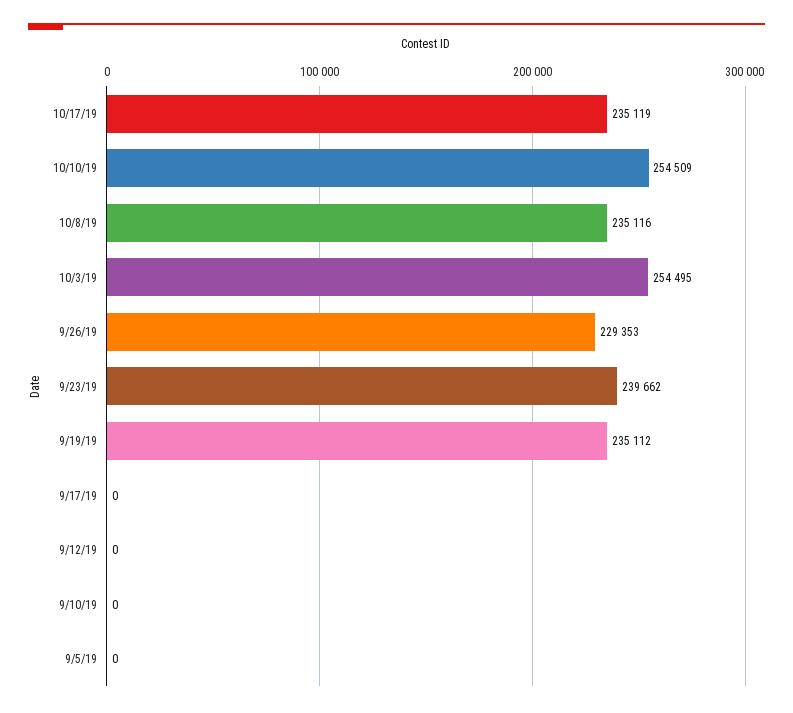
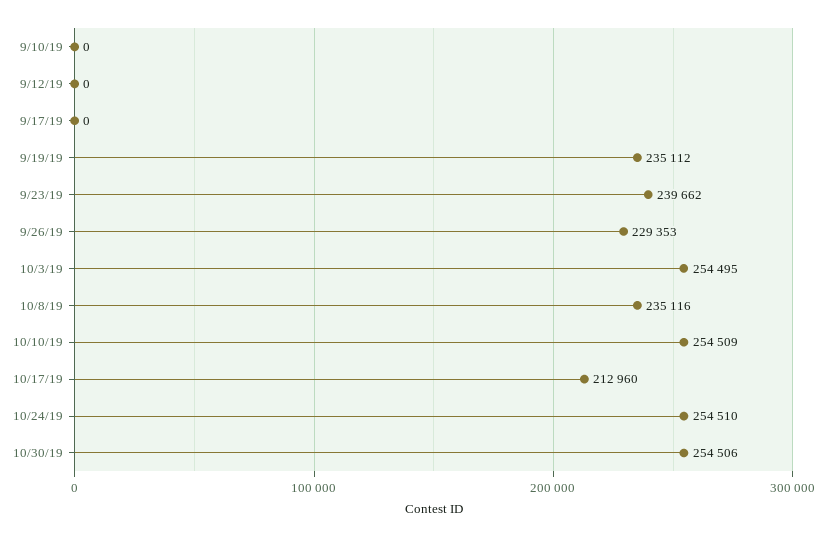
10/17/19: 235119 -> 212960
9/5/19: 0 -> none
10/24/19: none -> 254510
10/30/19: none -> 254506

